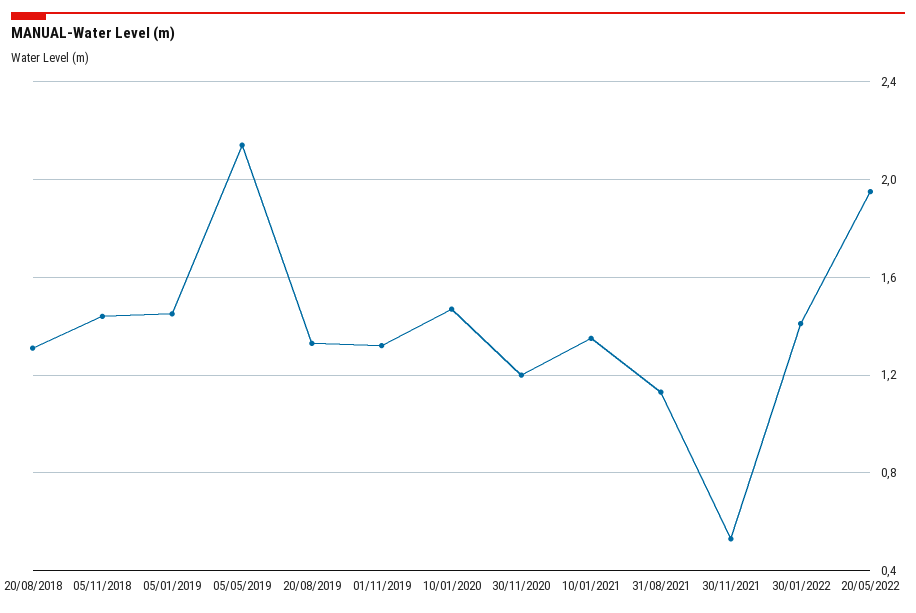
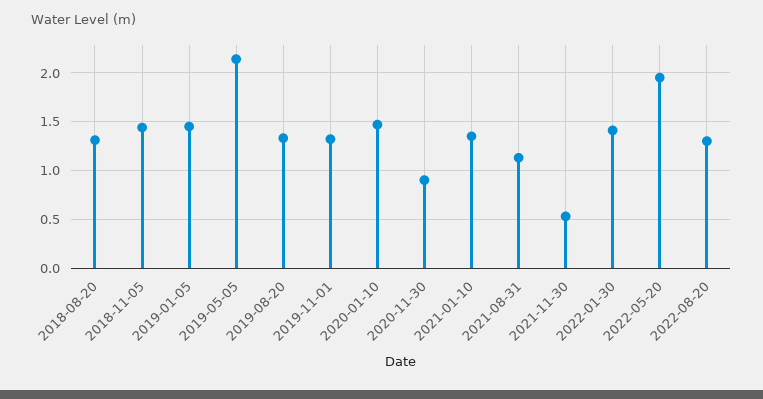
30/11/2020: 1.2 -> 0.9
2022-08-20: none -> 1.3

